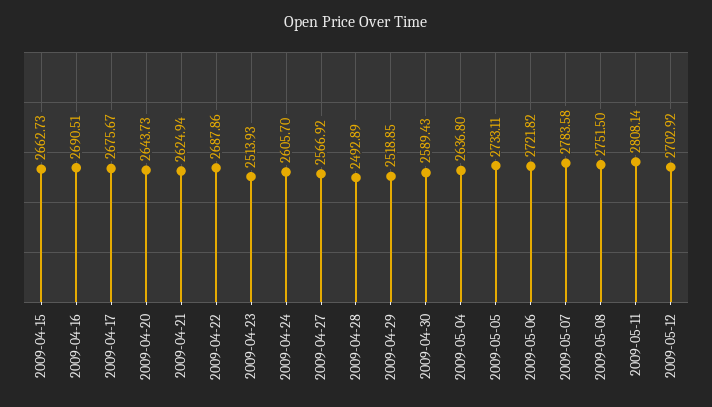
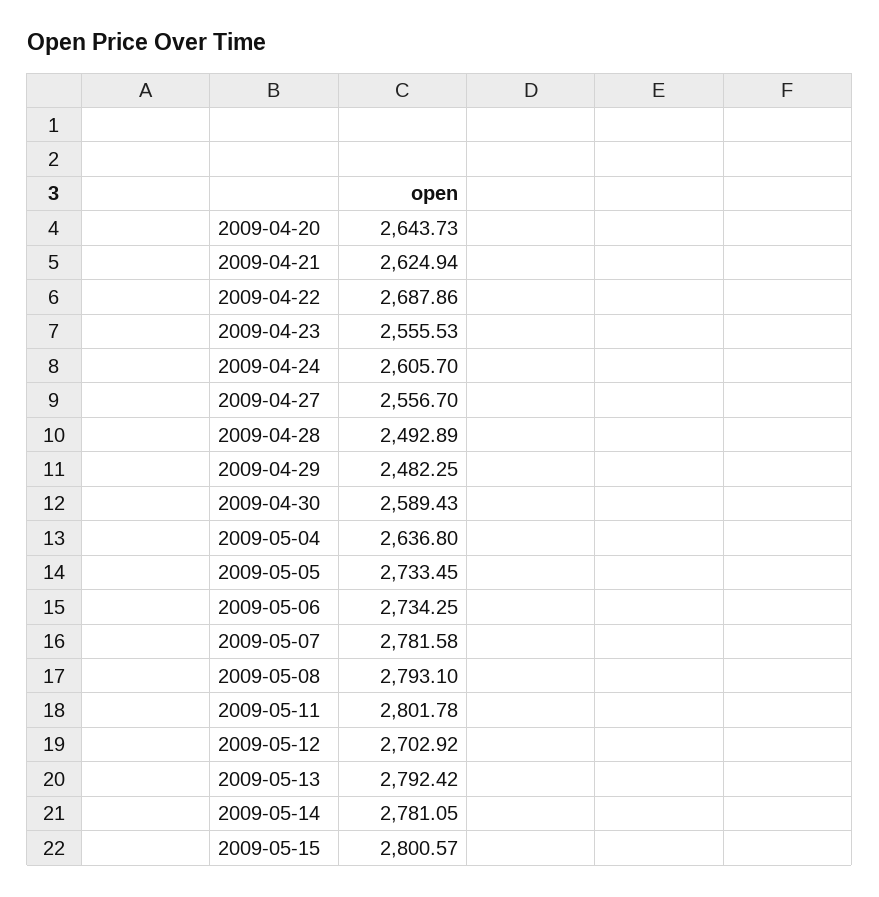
2009-04-15: 2662.73 -> none
2009-04-16: 2690.51 -> none
2009-04-17: 2675.67 -> none
2009-04-23: 2513.93 -> 2555.53
2009-04-27: 2566.92 -> 2556.7
2009-04-29: 2518.85 -> 2482.25
2009-05-05: 2733.11 -> 2733.45
2009-05-06: 2721.82 -> 2734.25
2009-05-07: 2783.58 -> 2781.58
2009-05-08: 2751.5 -> 2793.1
2009-05-11: 2808.14 -> 2801.78
2009-05-13: none -> 2792.42
2009-05-14: none -> 2781.05
2009-05-15: none -> 2800.57

